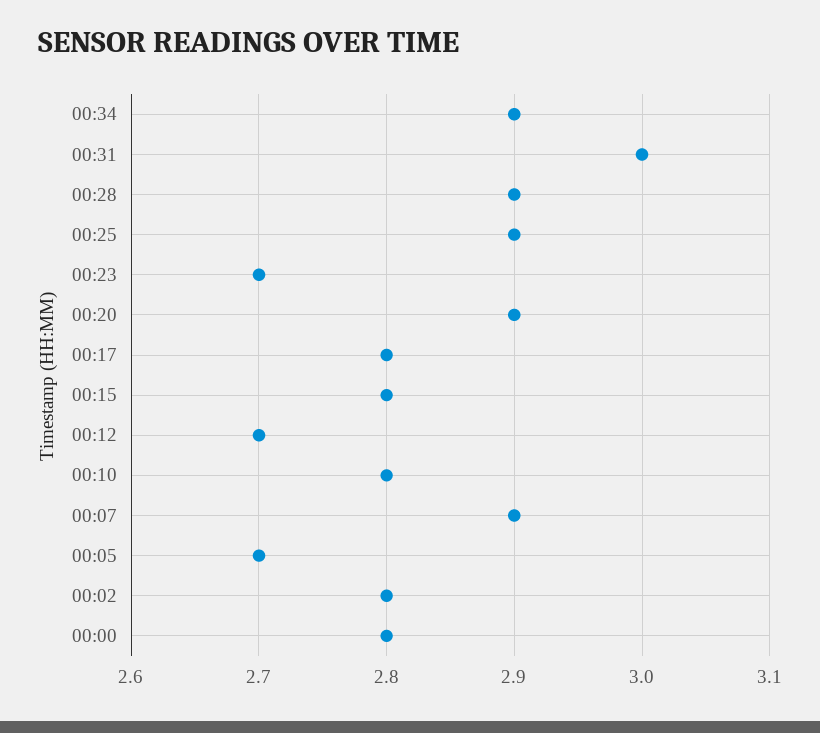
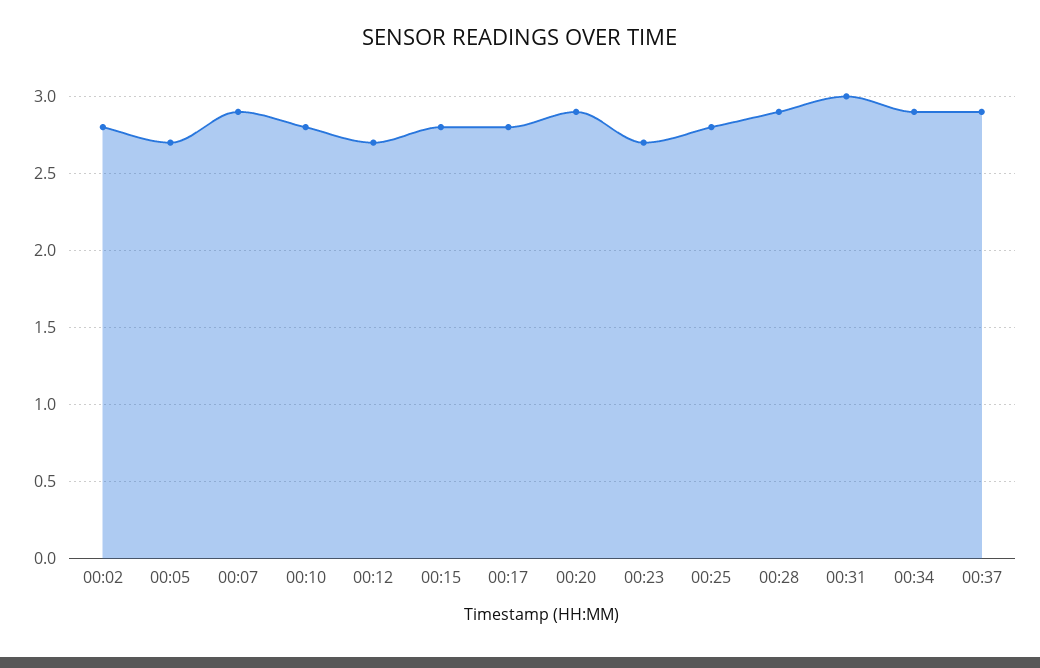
00:25: 2.9 -> 2.8
00:00: 2.8 -> none
00:37: none -> 2.9

